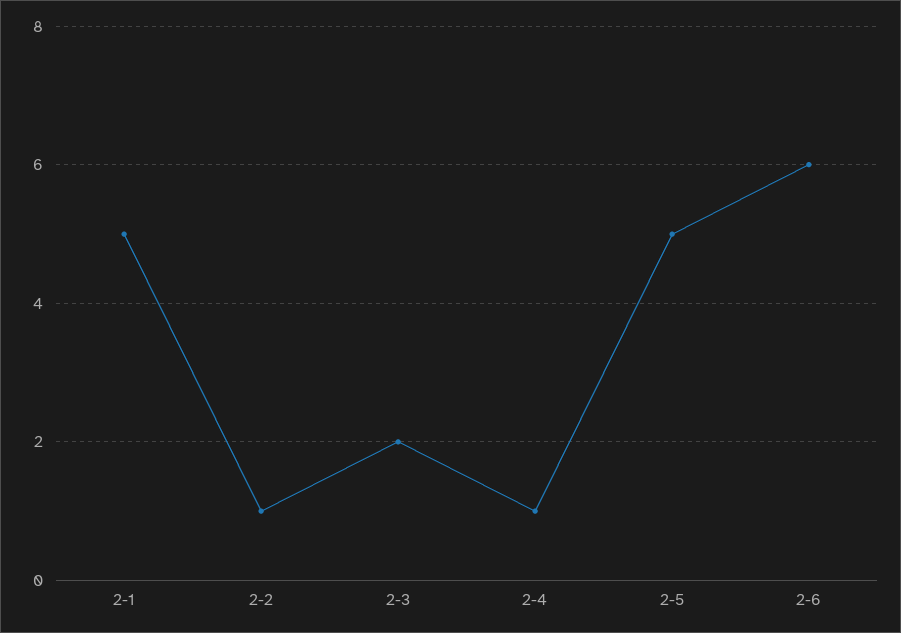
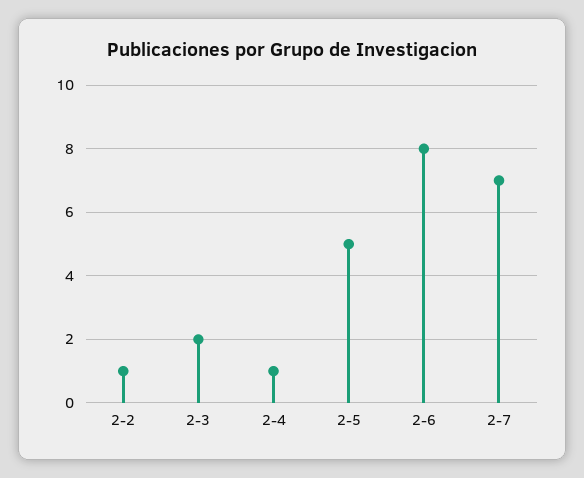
2-1: 5 -> none
2-6: 6 -> 8
2-7: none -> 7

